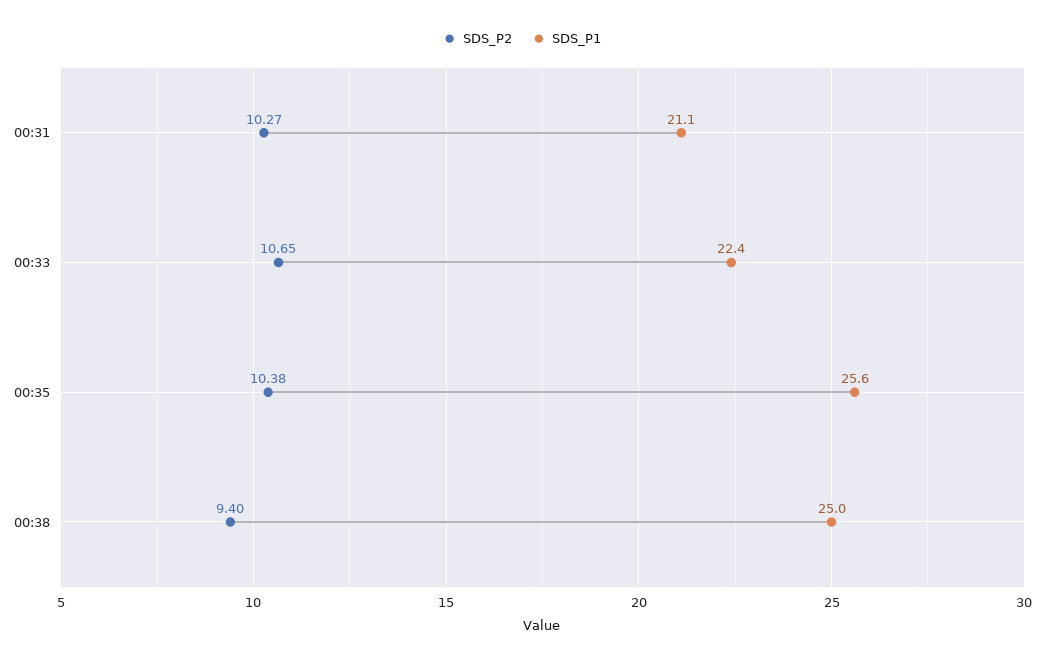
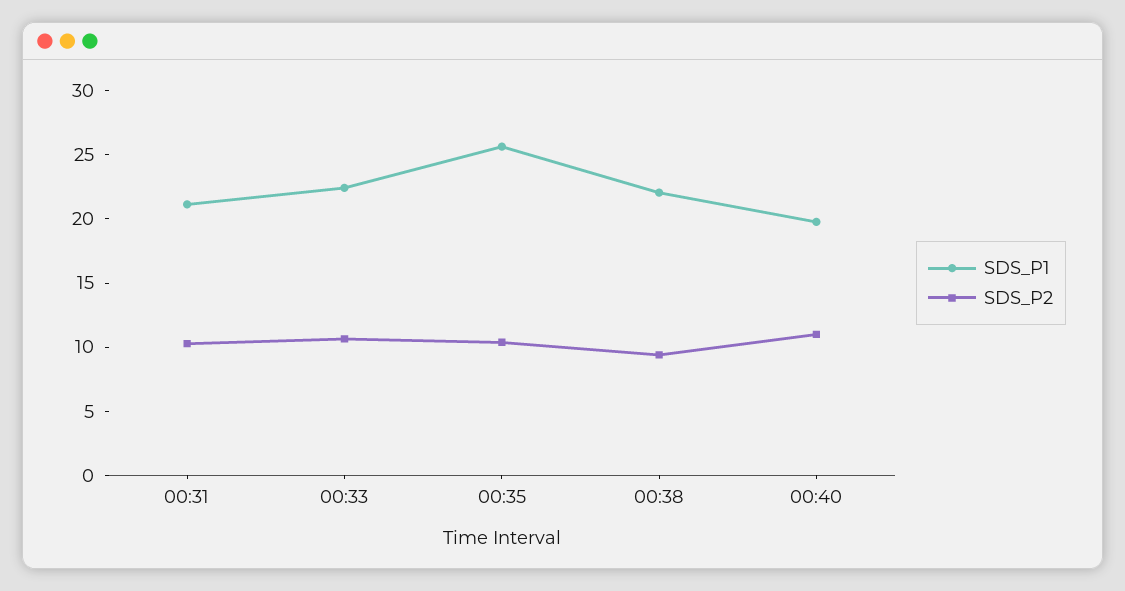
SDS_P1, 00:38: 25 -> 22
SDS_P1, 00:40: none -> 20
SDS_P2, 00:40: none -> 11

